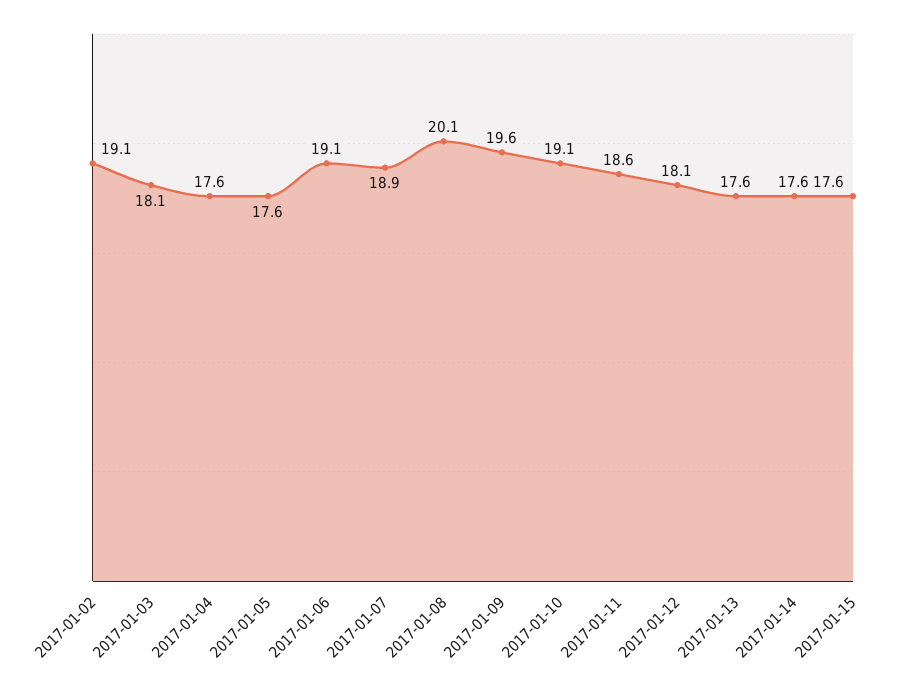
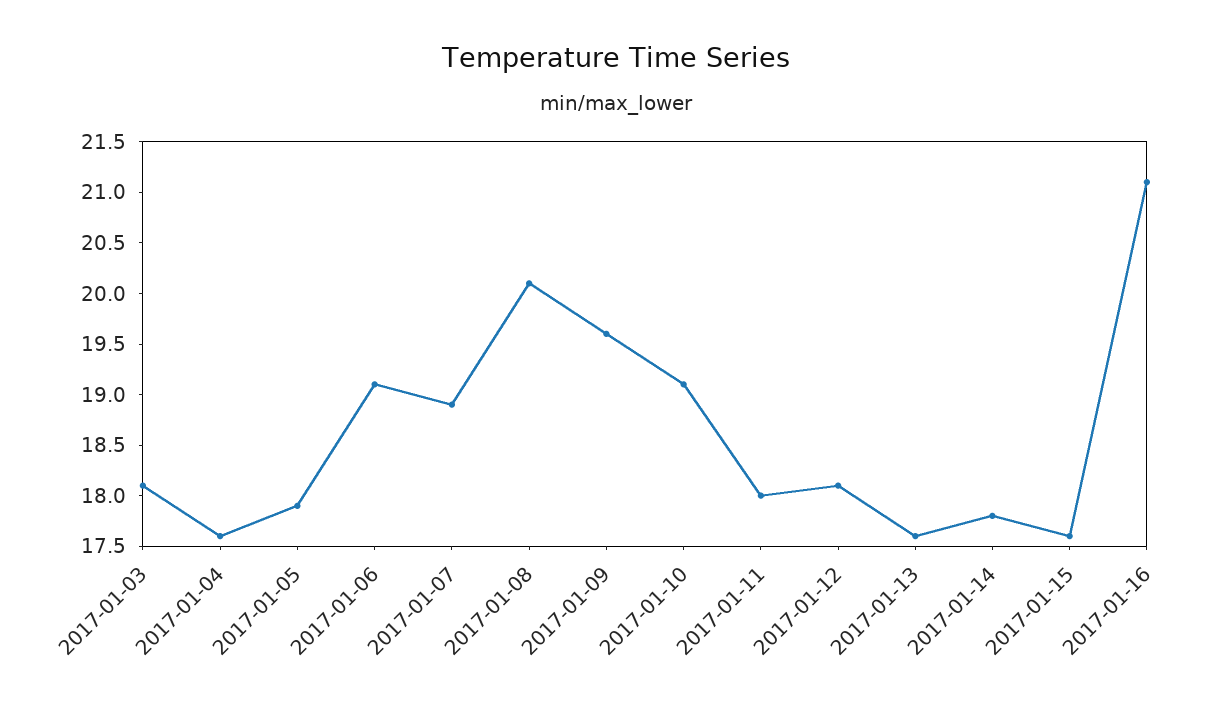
2017-01-02: 19.1 -> none
2017-01-05: 17.6 -> 17.9
2017-01-11: 18.6 -> 18
2017-01-14: 17.6 -> 17.8
2017-01-16: none -> 21.1

